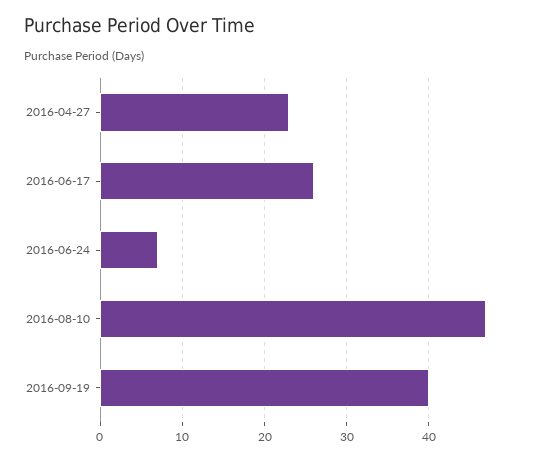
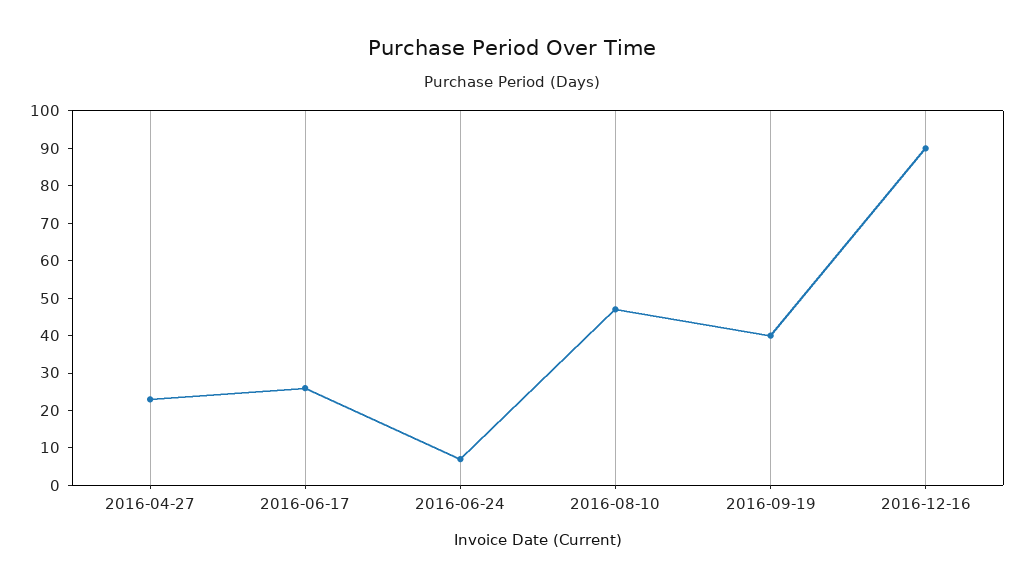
2016-12-16: none -> 90

